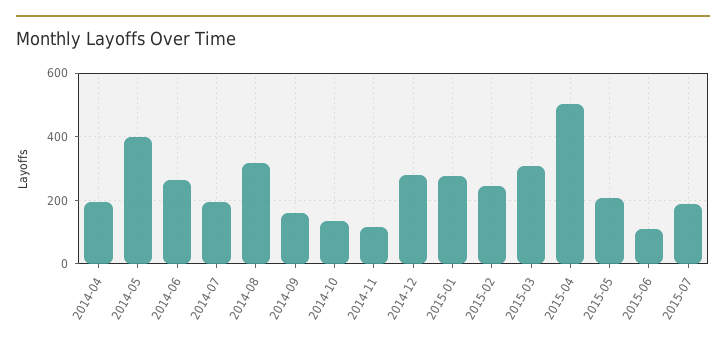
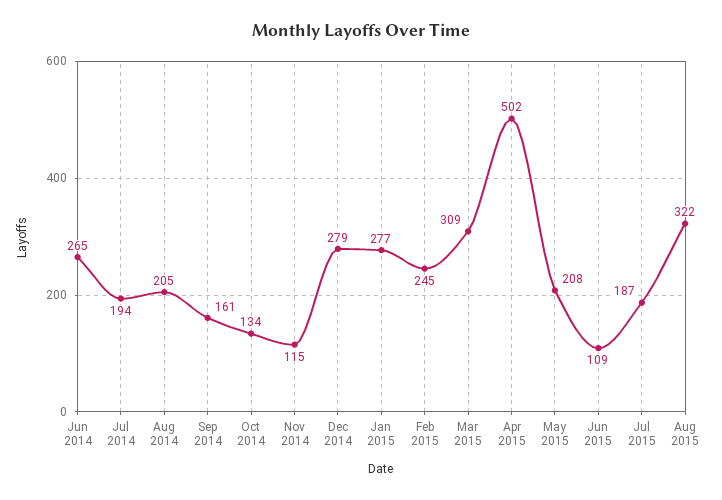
2014-04: 200 -> none
2014-05: 400 -> none
2014-08: 320 -> 205
Aug 2015: none -> 322

